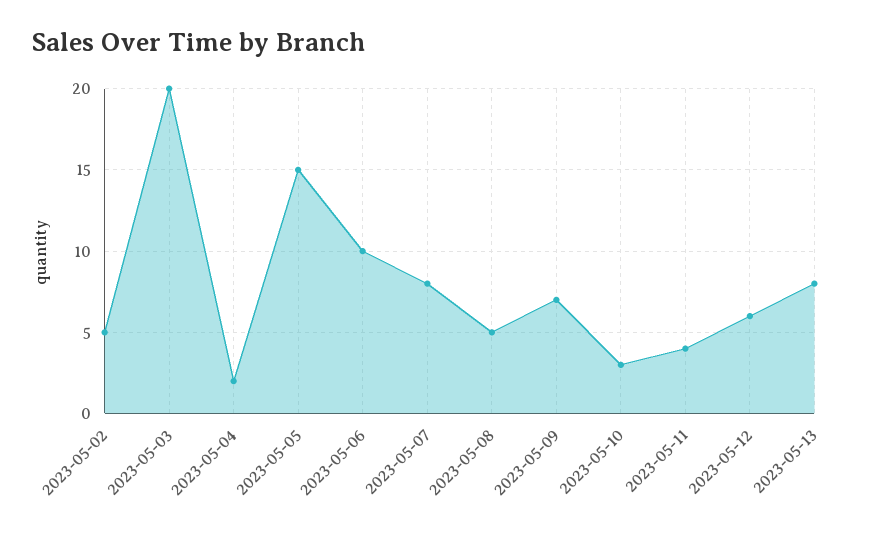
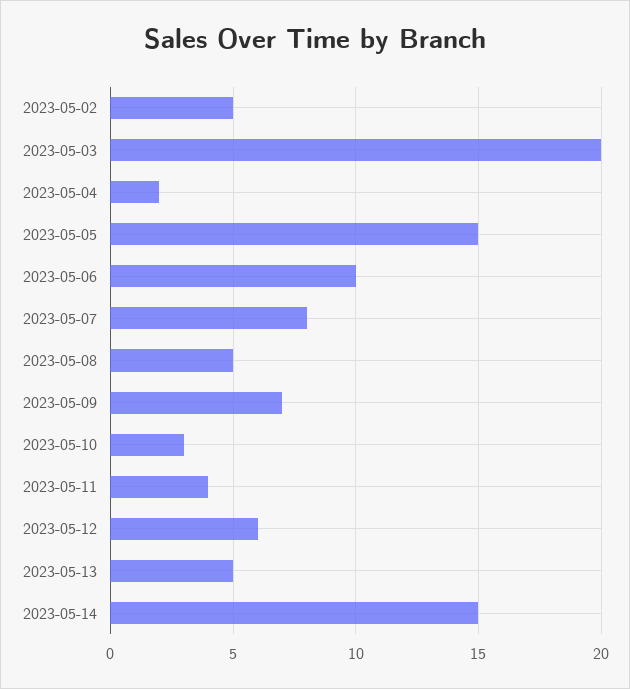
2023-05-13: 8 -> 5
2023-05-14: none -> 15

